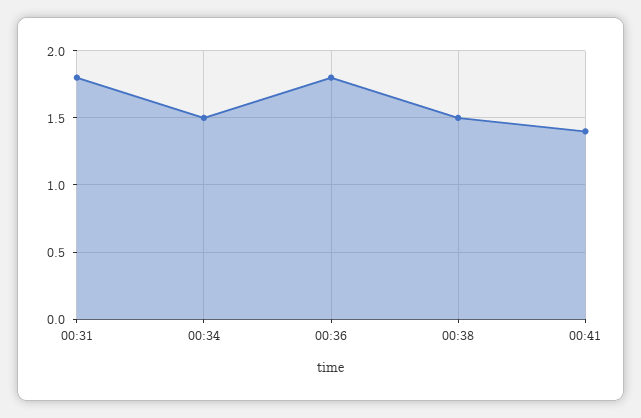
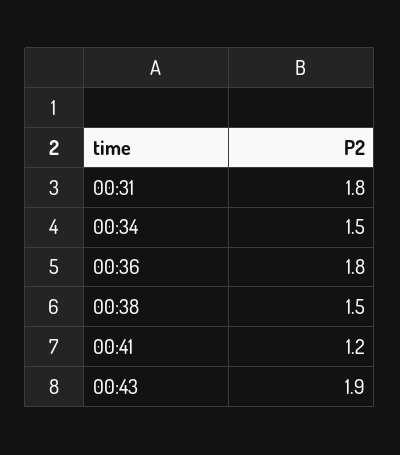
00:41: 1.4 -> 1.2
00:43: none -> 1.9

